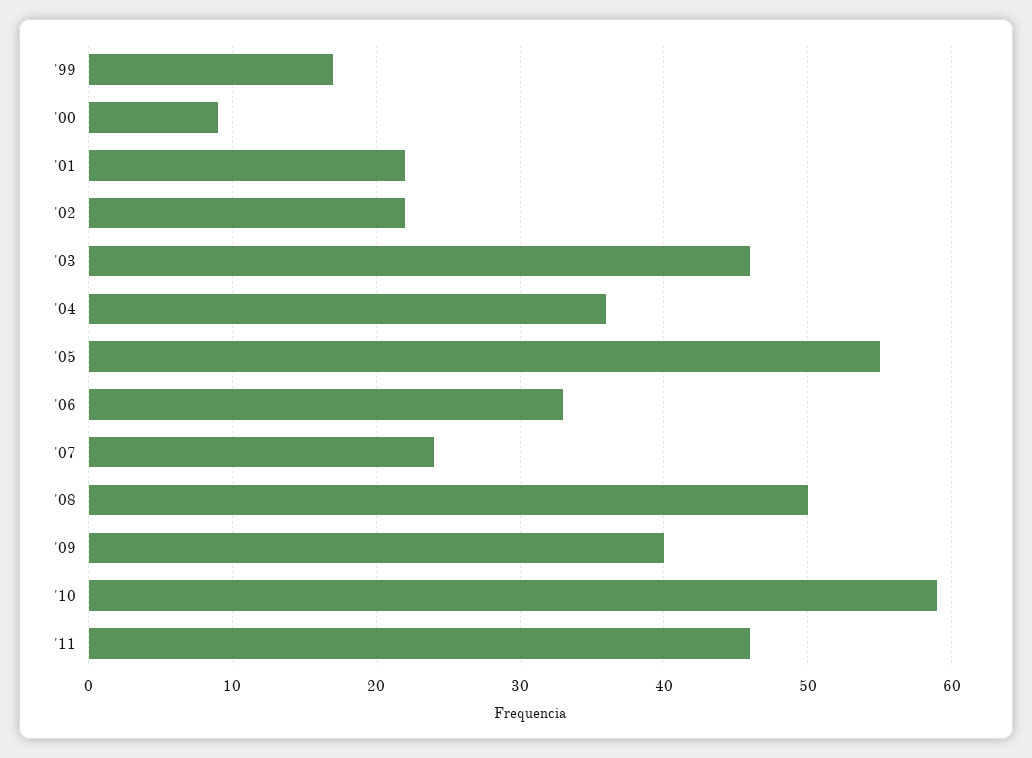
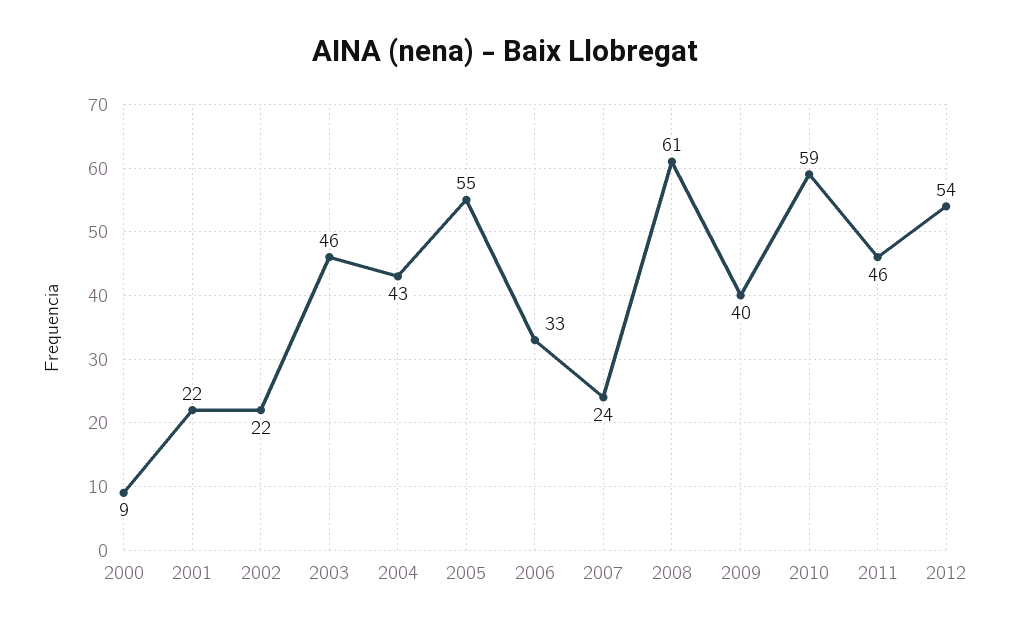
'99: 17 -> none
'04: 36 -> 43
'08: 50 -> 61
2012: none -> 54

